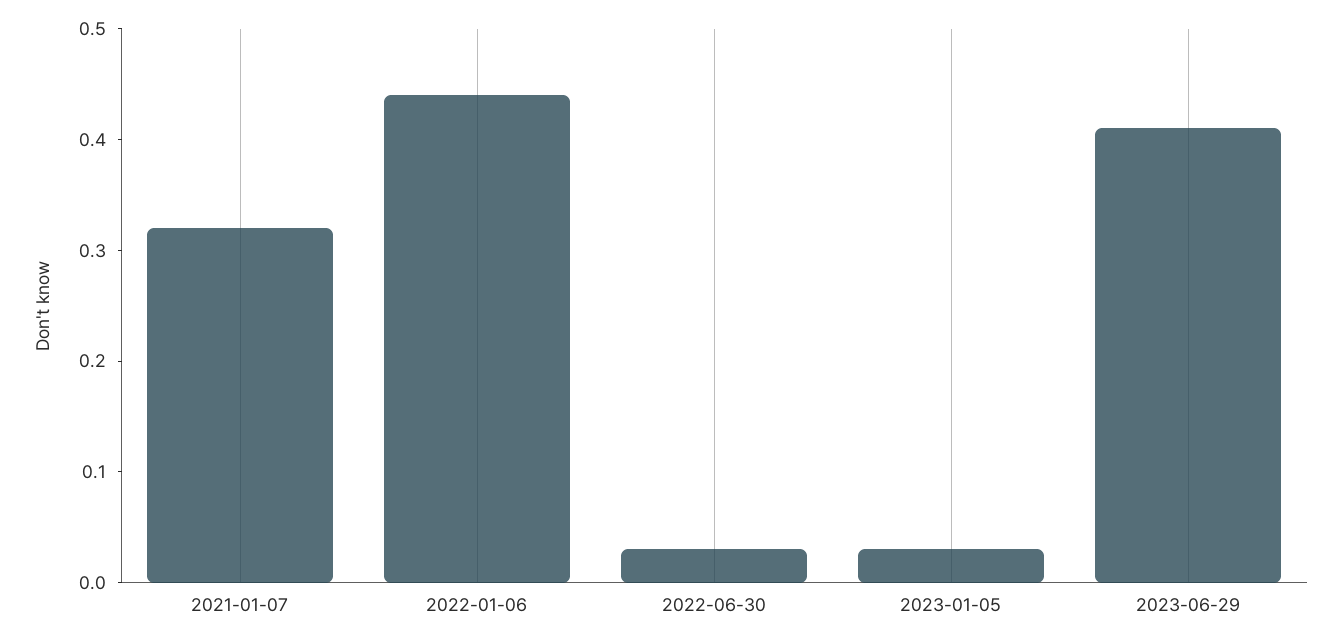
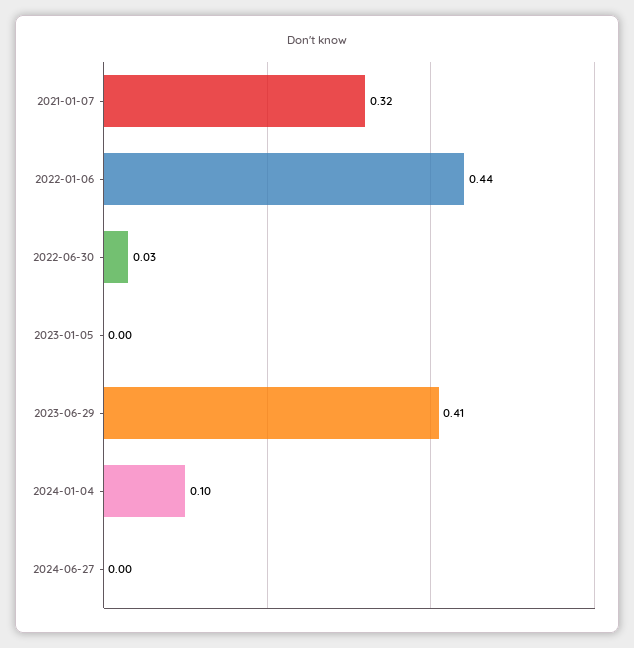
2023-01-05: 0.03 -> 0
2024-01-04: none -> 0.1
2024-06-27: none -> 0

